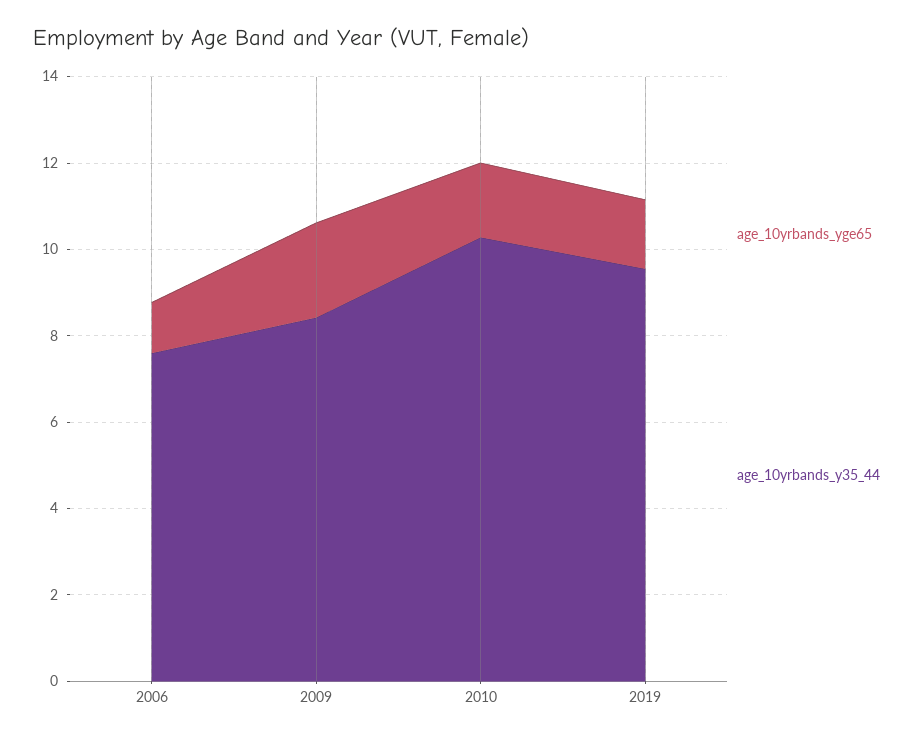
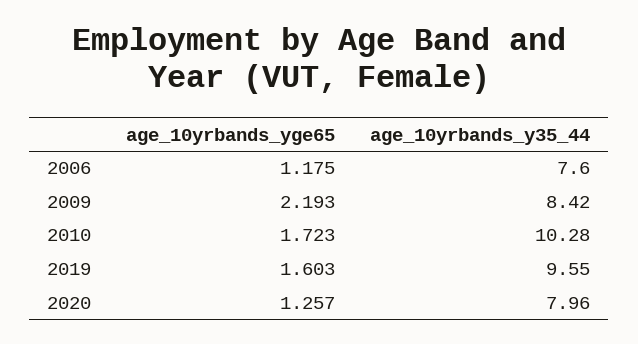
age_10yrbands_yge65, 2020: none -> 1.257
age_10yrbands_y35_44, 2020: none -> 7.96

